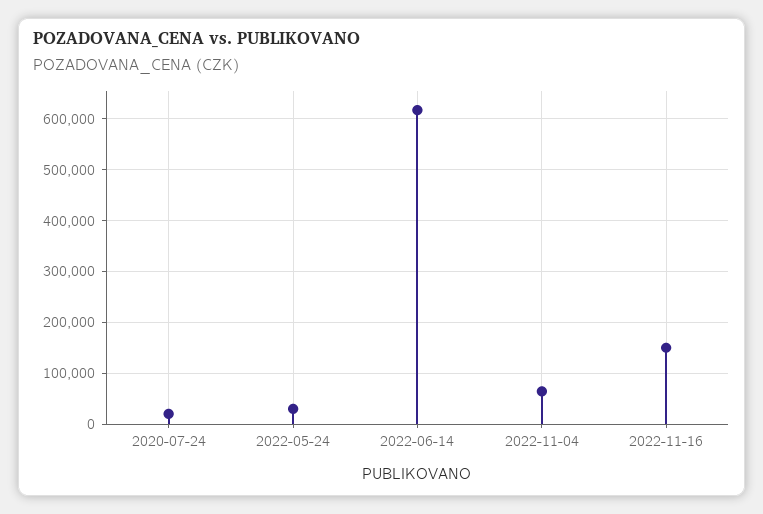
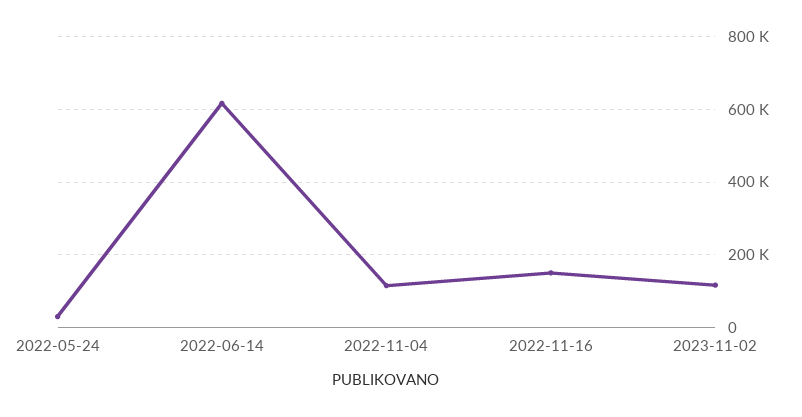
2020-07-24: 20000 -> none
2022-11-04: 60000 -> 120000
2023-11-02: none -> 120000

